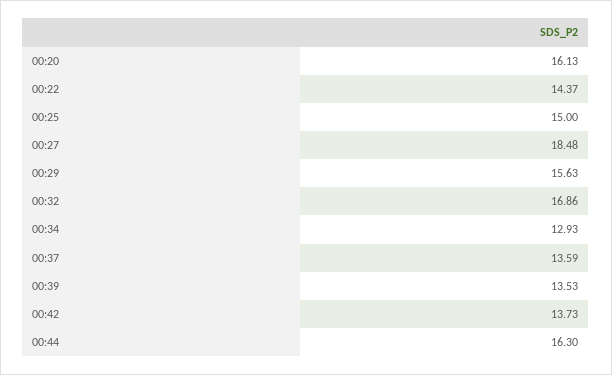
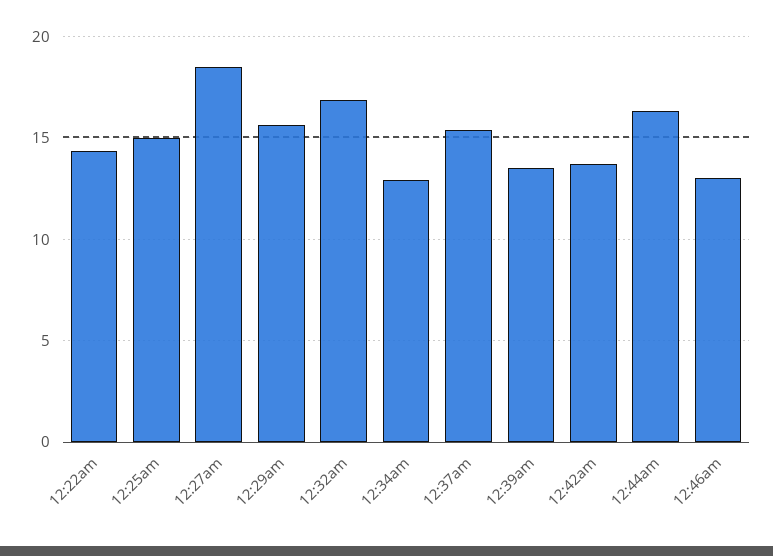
00:20: 16.13 -> none
00:37: 13.59 -> 15.5
12:46am: none -> 13

